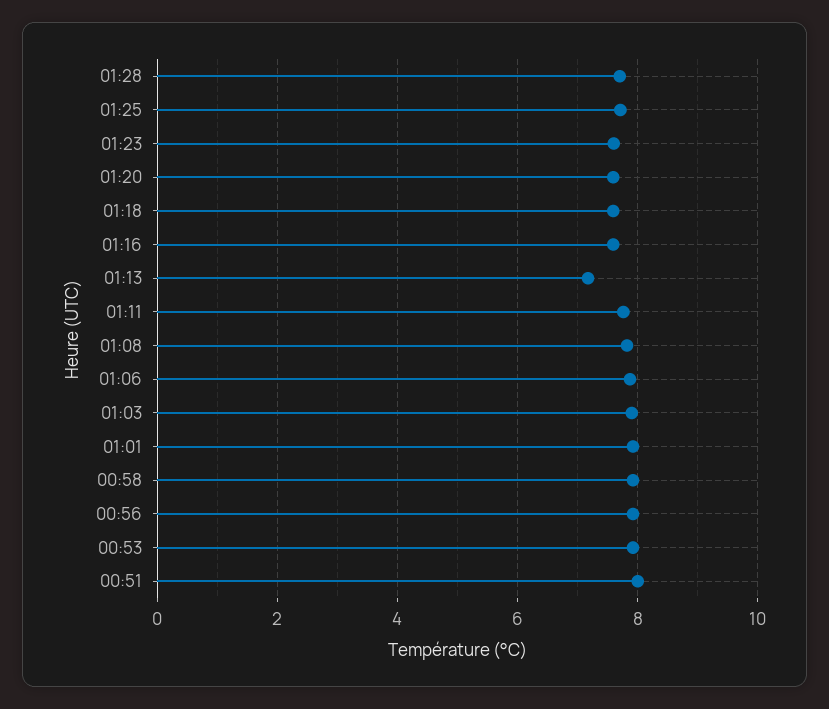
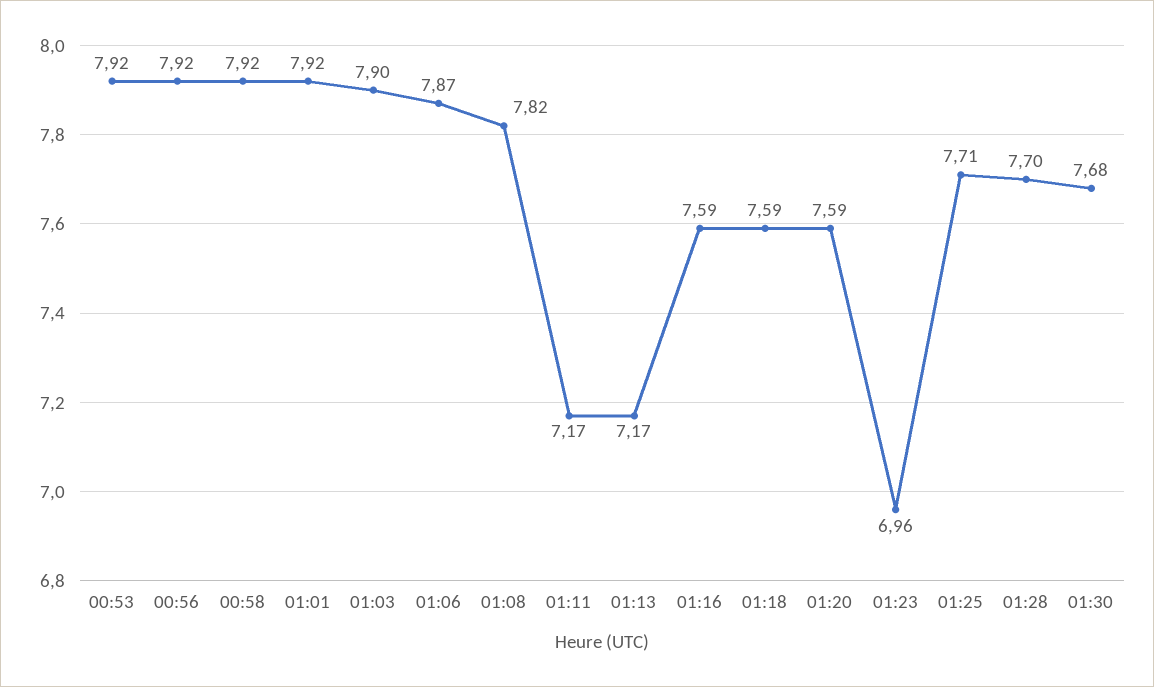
01:23: 7.6 -> 6.96
01:11: 7.8 -> 7.17
00:51: 8 -> none
01:30: none -> 7.68

